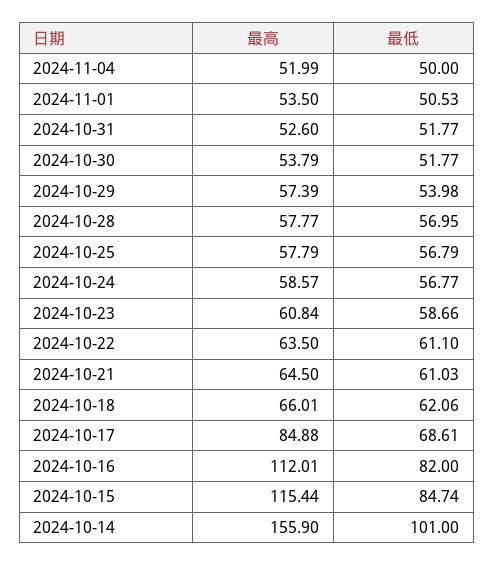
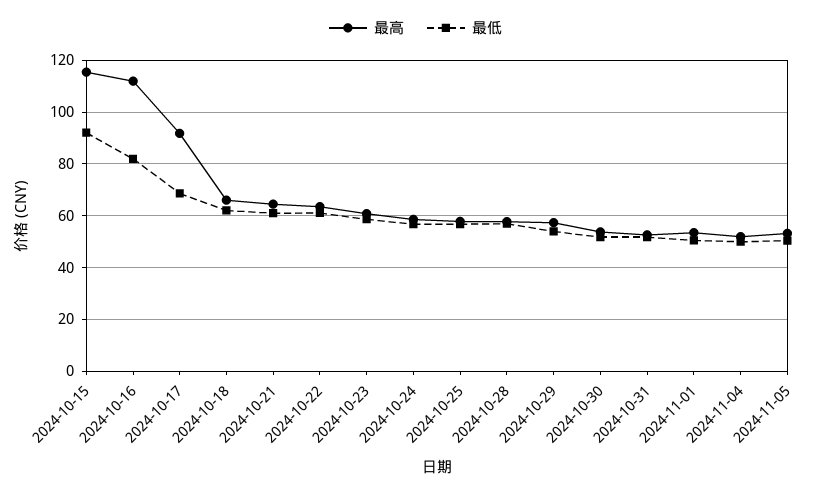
最高, 2024-10-17: 84.88 -> 92.5
最低, 2024-10-15: 84.74 -> 92.5
最高, 2024-10-14: 155.9 -> none
最低, 2024-10-14: 101 -> none
最高, 2024-11-05: none -> 52.5
最低, 2024-11-05: none -> 50

